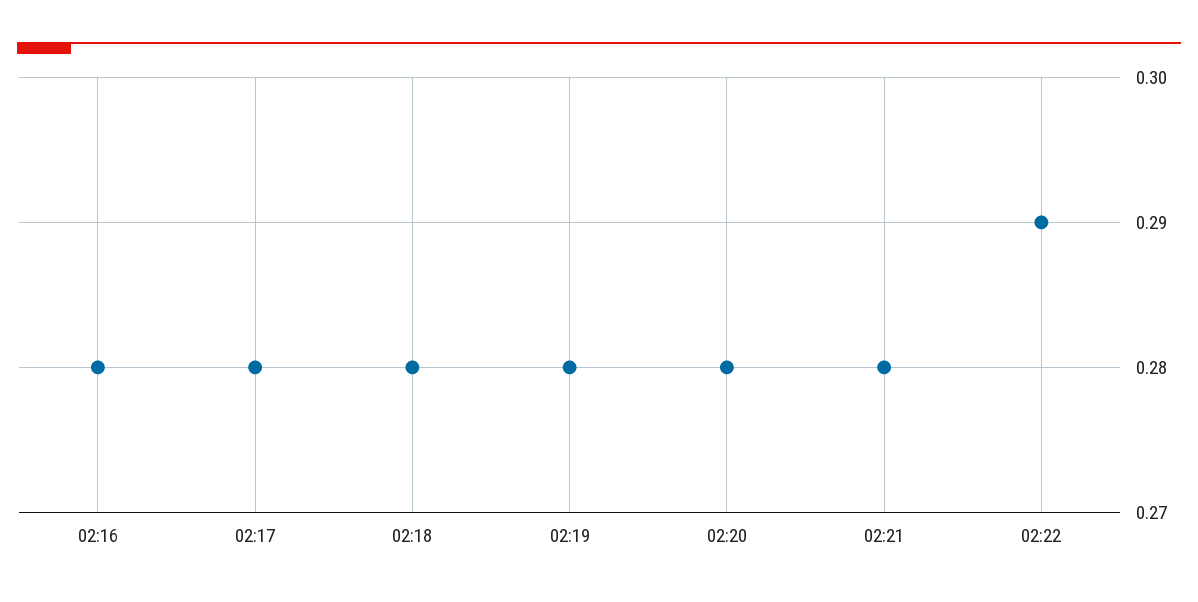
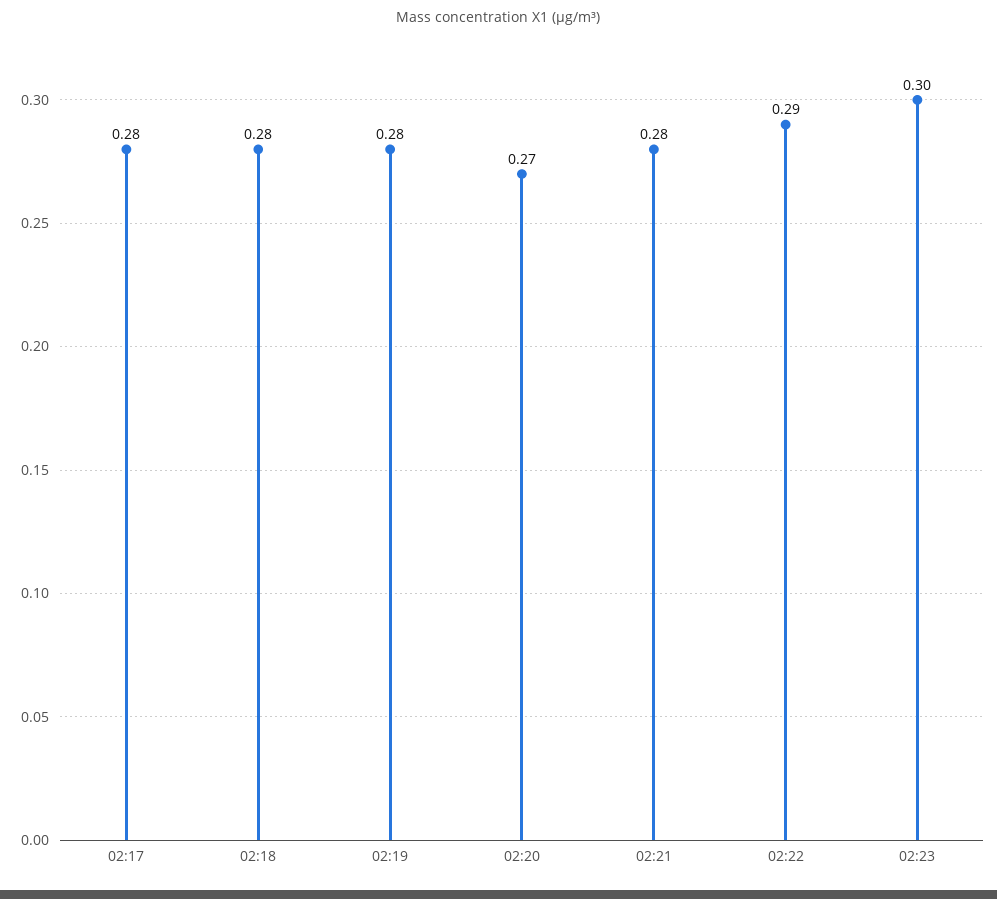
02:16: 0.28 -> none
02:20: 0.28 -> 0.27
02:23: none -> 0.3

